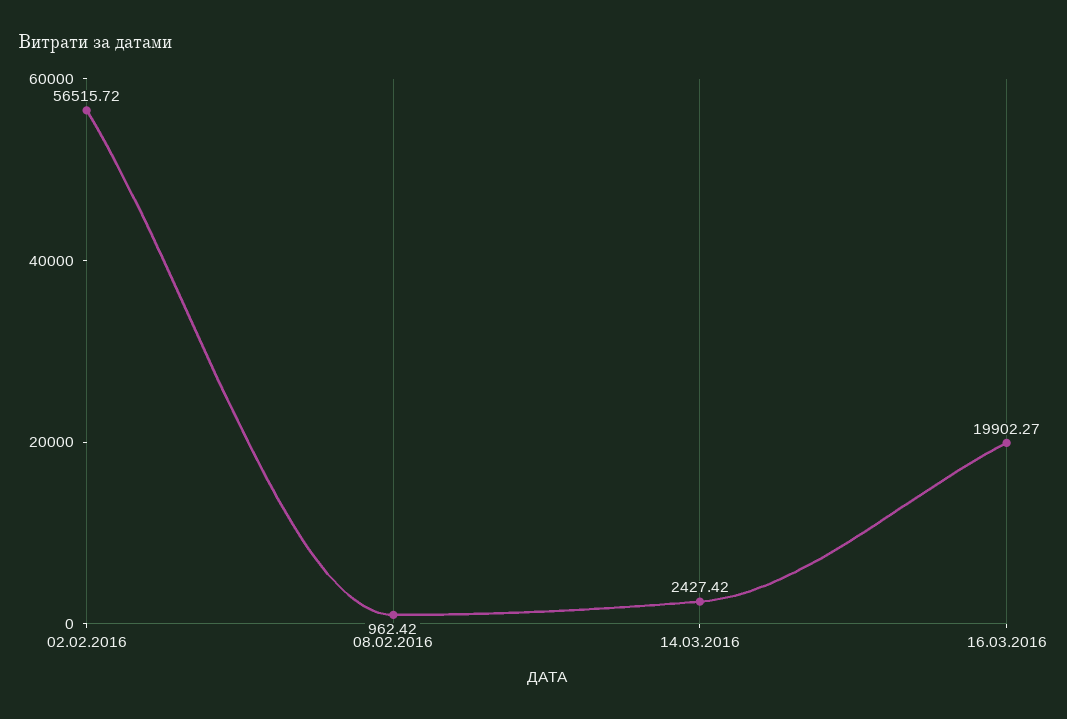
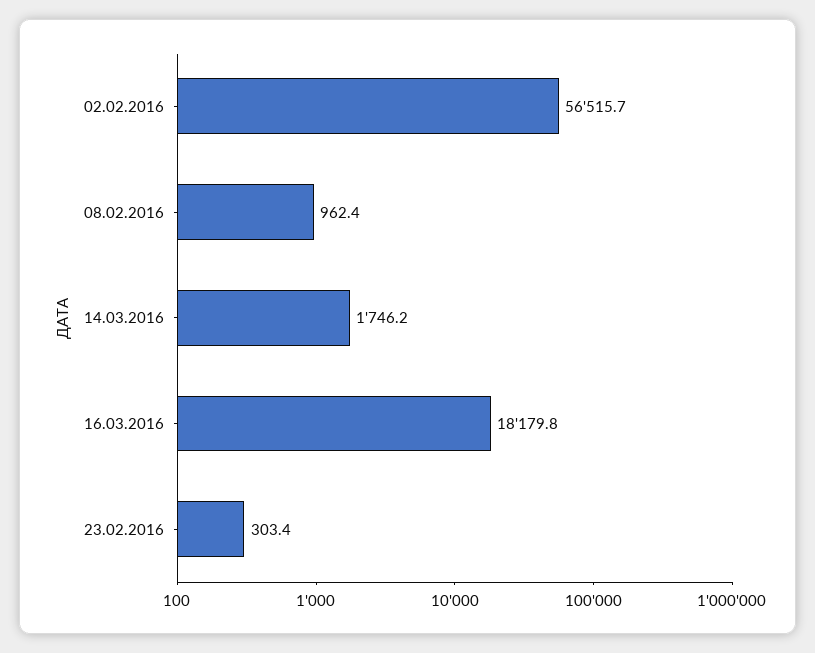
14.03.2016: 2427.42 -> 1746.2
16.03.2016: 19902.27 -> 18179.8
23.02.2016: none -> 303.4

